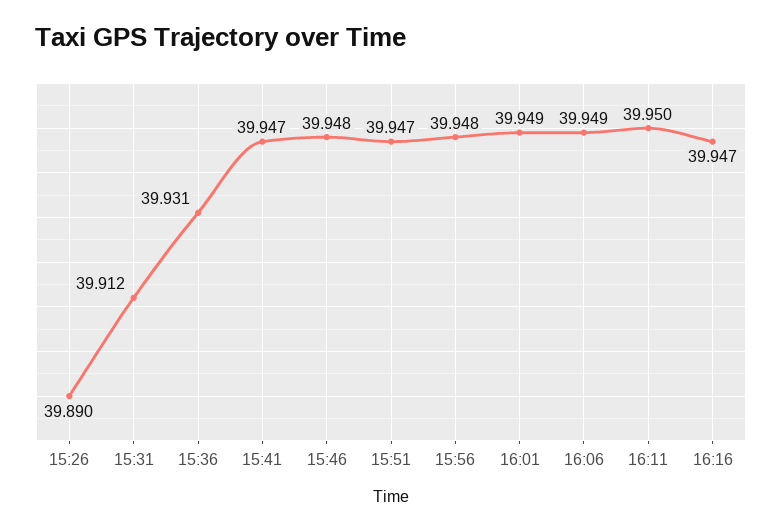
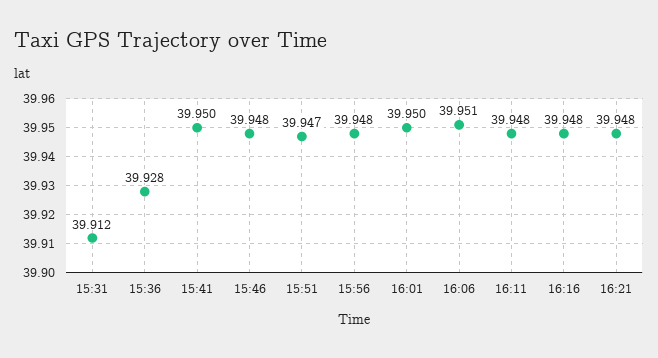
15:26: 39.89 -> none
15:36: 39.931 -> 39.928
15:41: 39.947 -> 39.95
16:01: 39.949 -> 39.95
16:06: 39.949 -> 39.951
16:11: 39.95 -> 39.948
16:16: 39.947 -> 39.948
16:21: none -> 39.948

